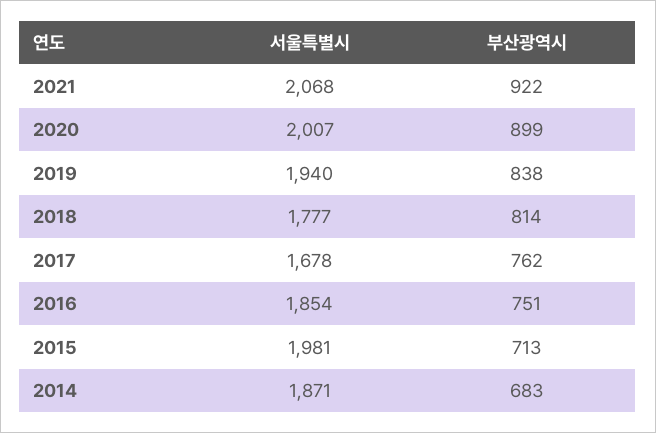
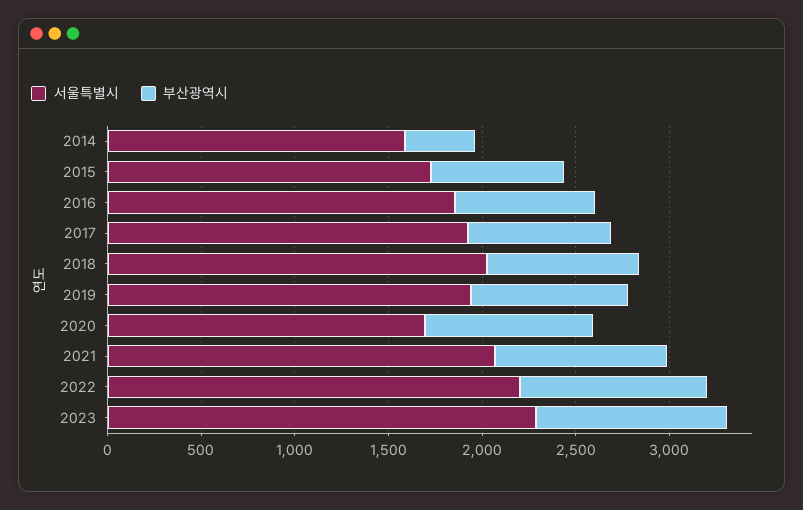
서울특별시, 2020: 2007 -> 1700
서울특별시, 2018: 1777 -> 2000
서울특별시, 2017: 1678 -> 1900
서울특별시, 2015: 1981 -> 1700
서울특별시, 2014: 1871 -> 1600
부산광역시, 2014: 683 -> 400
서울특별시, 2022: none -> 2200
부산광역시, 2022: none -> 1000
서울특별시, 2023: none -> 2300
부산광역시, 2023: none -> 1000

